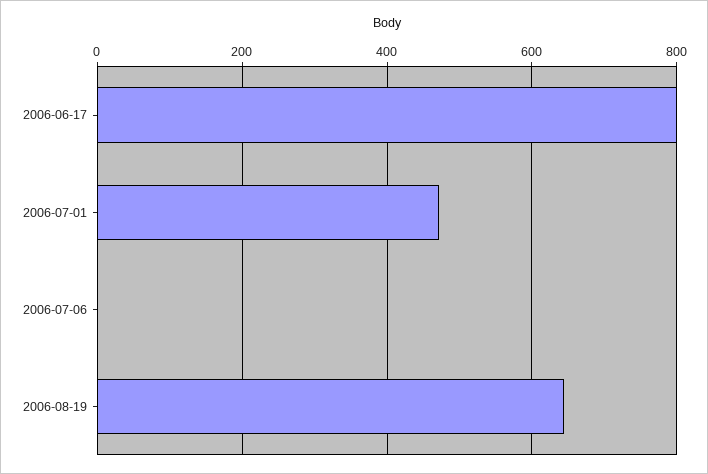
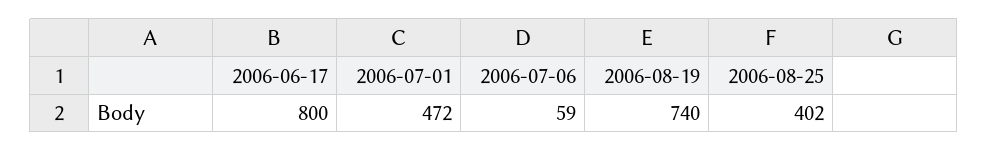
2006-07-06: 0 -> 59
2006-08-19: 640 -> 740
2006-08-25: none -> 402

